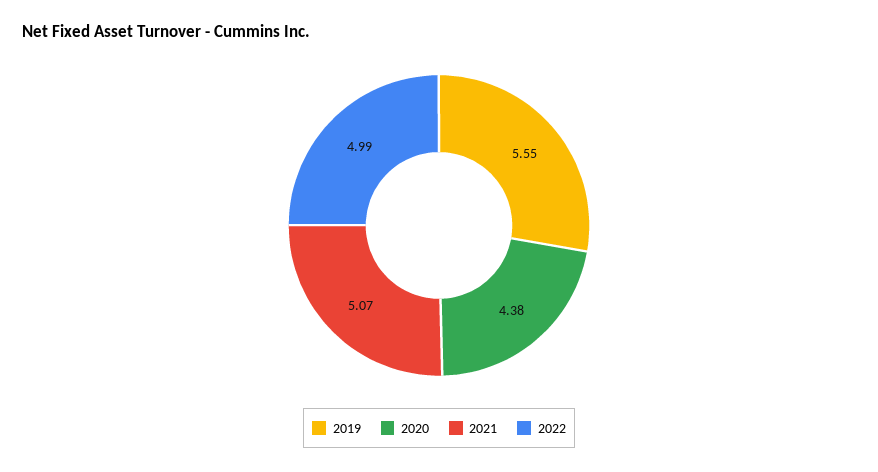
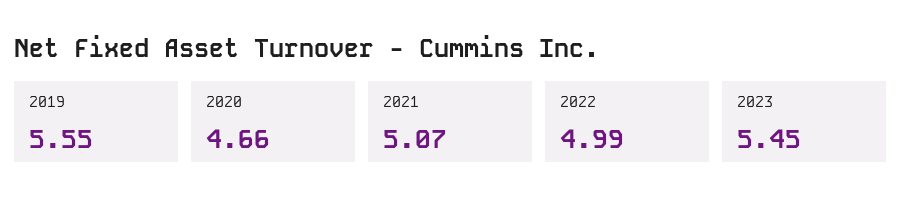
2020: 4.38 -> 4.66
2023: none -> 5.45

